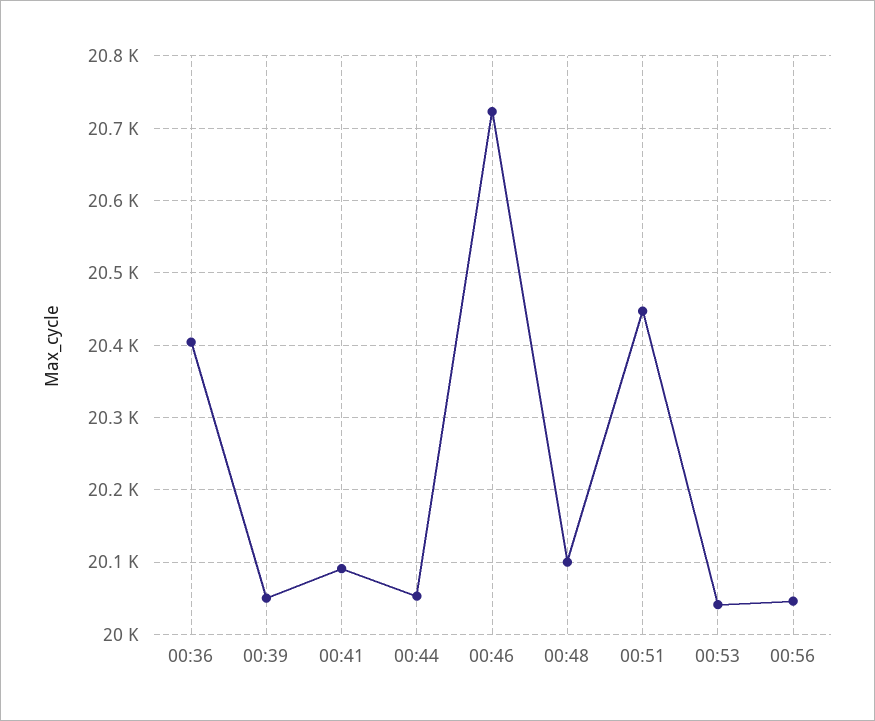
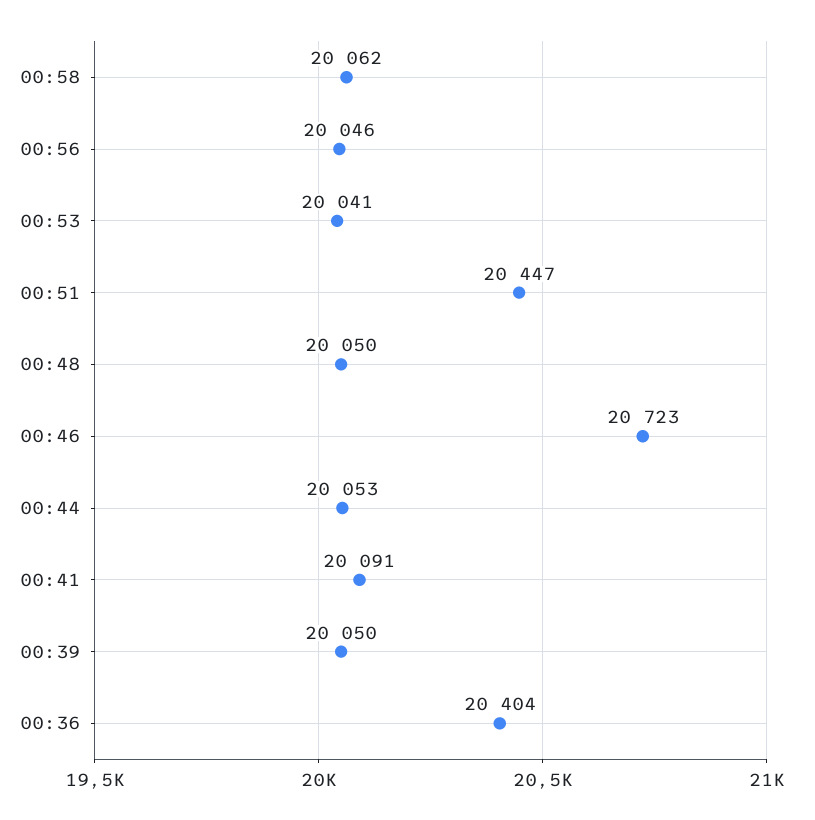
00:48: 20100 -> 20050
00:58: none -> 20062

